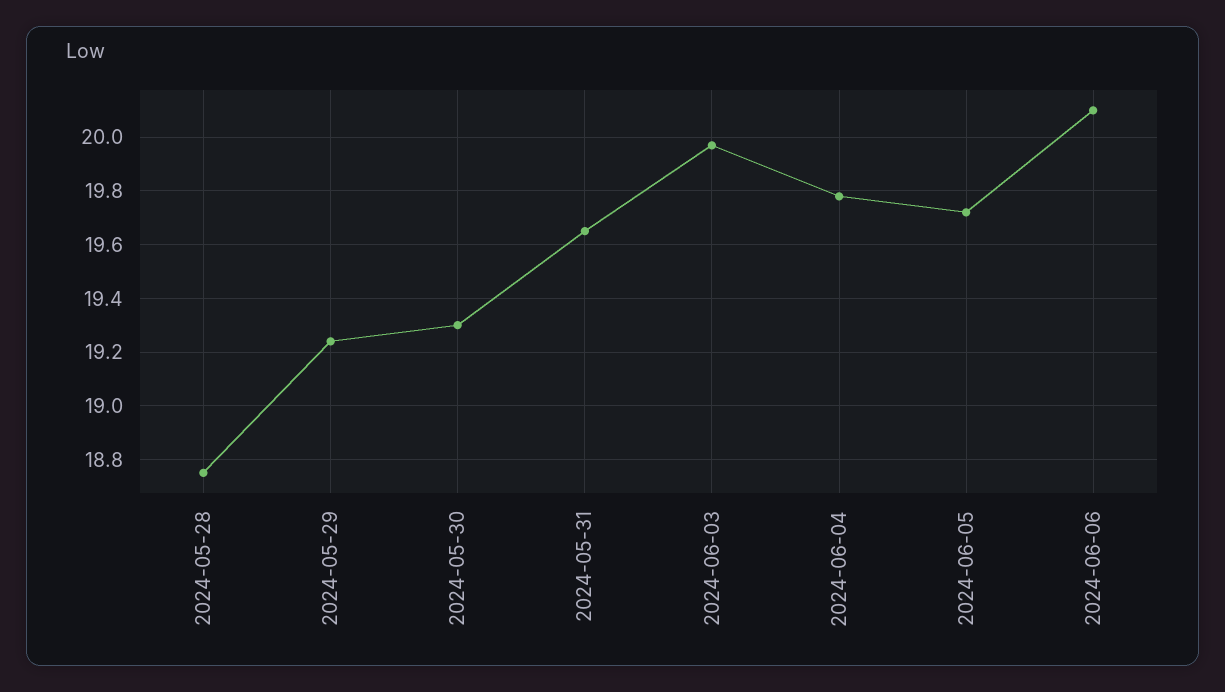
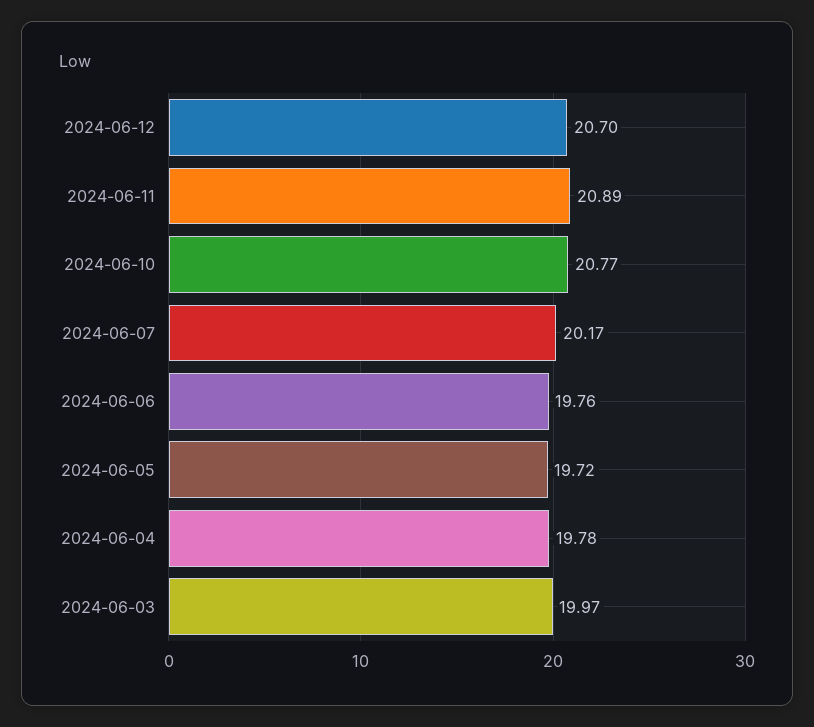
2024-05-28: 18.75 -> none
2024-05-29: 19.25 -> none
2024-05-30: 19.3 -> none
2024-05-31: 19.65 -> none
2024-06-06: 20.1 -> 19.76
2024-06-12: none -> 20.7
2024-06-11: none -> 20.89
2024-06-10: none -> 20.77
2024-06-07: none -> 20.17

